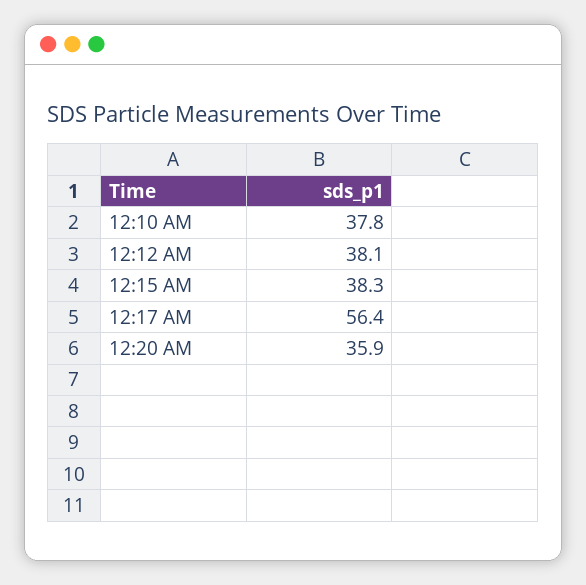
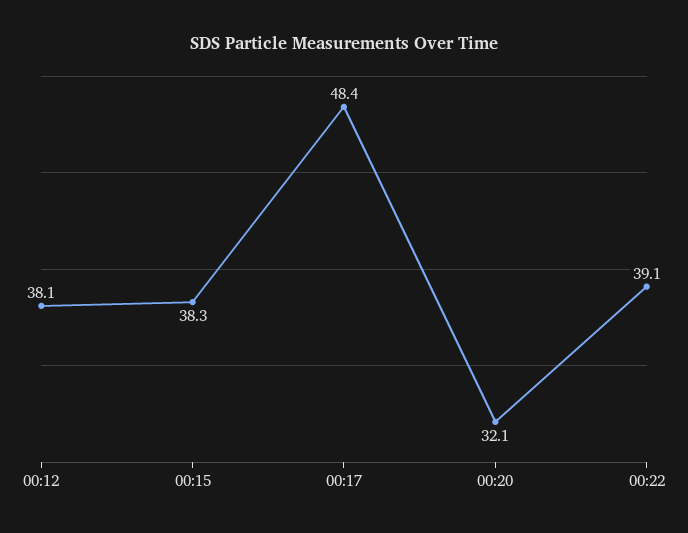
12:10 AM: 37.8 -> none
12:17 AM: 56.4 -> 48.4
12:20 AM: 35.9 -> 32.1
00:22: none -> 39.1

